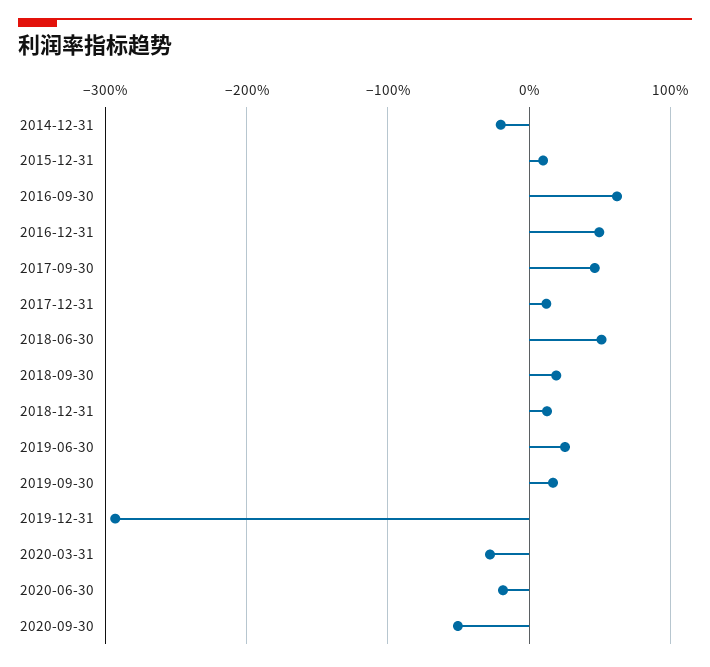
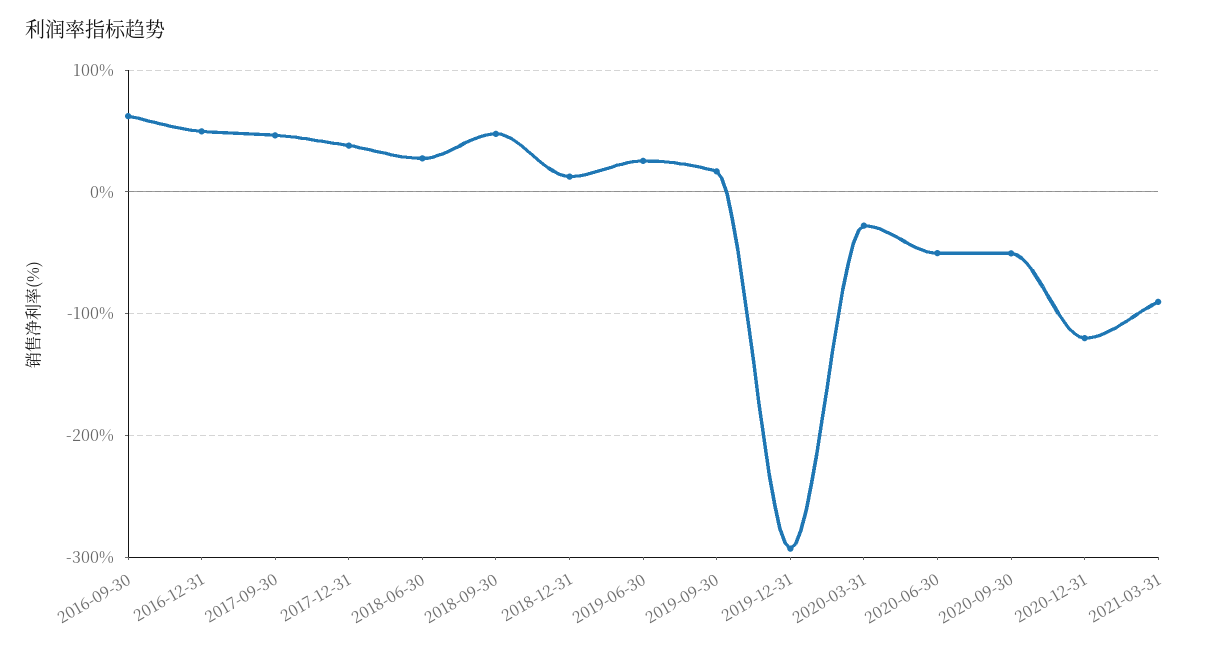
2014-12-31: -20 -> none
2015-12-31: 10 -> none
2017-12-31: 10 -> 40
2018-06-30: 50 -> 30
2018-09-30: 20 -> 50
2020-06-30: -20 -> -50
2020-12-31: none -> -120
2021-03-31: none -> -90

